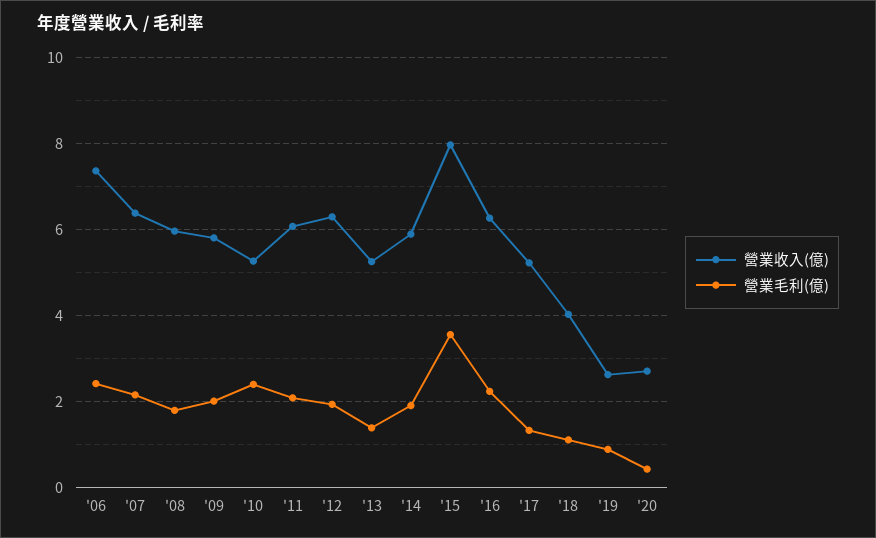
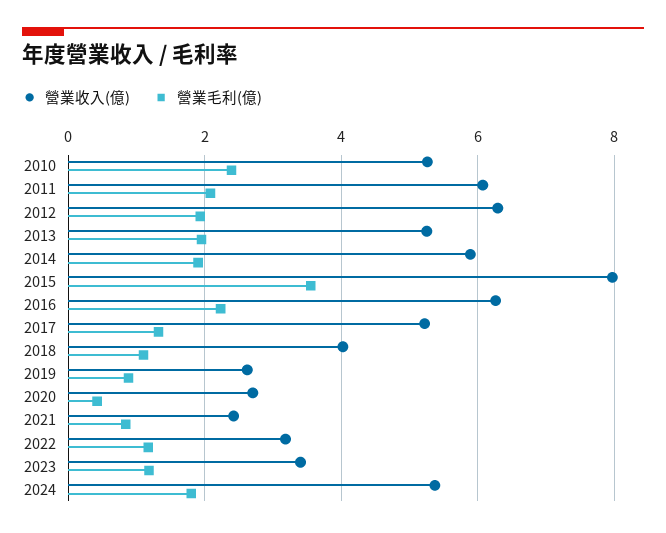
營業收入(億), '06: 7.4 -> none
營業毛利(億), '06: 2.4 -> none
營業收入(億), '07: 6.4 -> none
營業毛利(億), '07: 2.2 -> none
營業收入(億), '08: 6 -> none
營業毛利(億), '08: 1.8 -> none
營業收入(億), '09: 5.8 -> none
營業毛利(億), '09: 2 -> none
營業毛利(億), '13: 1.4 -> 2
營業收入(億), 2021: none -> 2.4
營業毛利(億), 2021: none -> 0.8
營業收入(億), 2022: none -> 3.2
營業毛利(億), 2022: none -> 1.2
營業收入(億), 2023: none -> 3.4
營業毛利(億), 2023: none -> 1.2
營業收入(億), 2024: none -> 5.4
營業毛利(億), 2024: none -> 1.8

